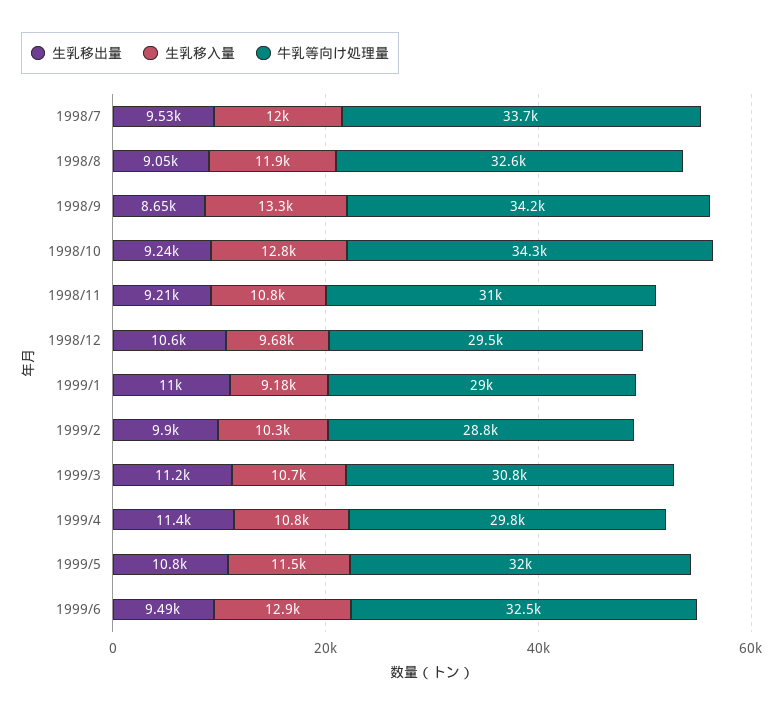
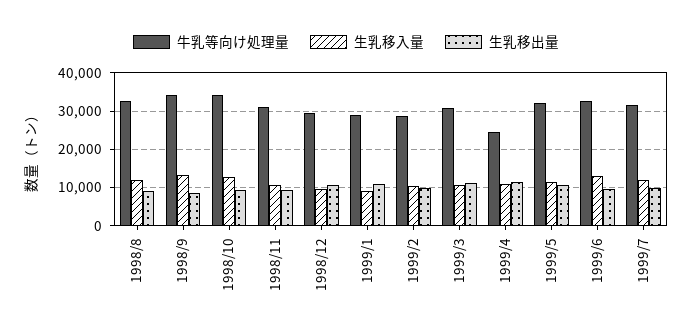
生乳移出量, 1998/7: 9530 -> none
生乳移入量, 1998/7: 12000 -> none
牛乳等向け処理量, 1998/7: 33700 -> none
牛乳等向け処理量, 1999/4: 29800 -> 24000
牛乳等向け処理量, 1999/7: none -> 32000
生乳移入量, 1999/7: none -> 12000
生乳移出量, 1999/7: none -> 10000

